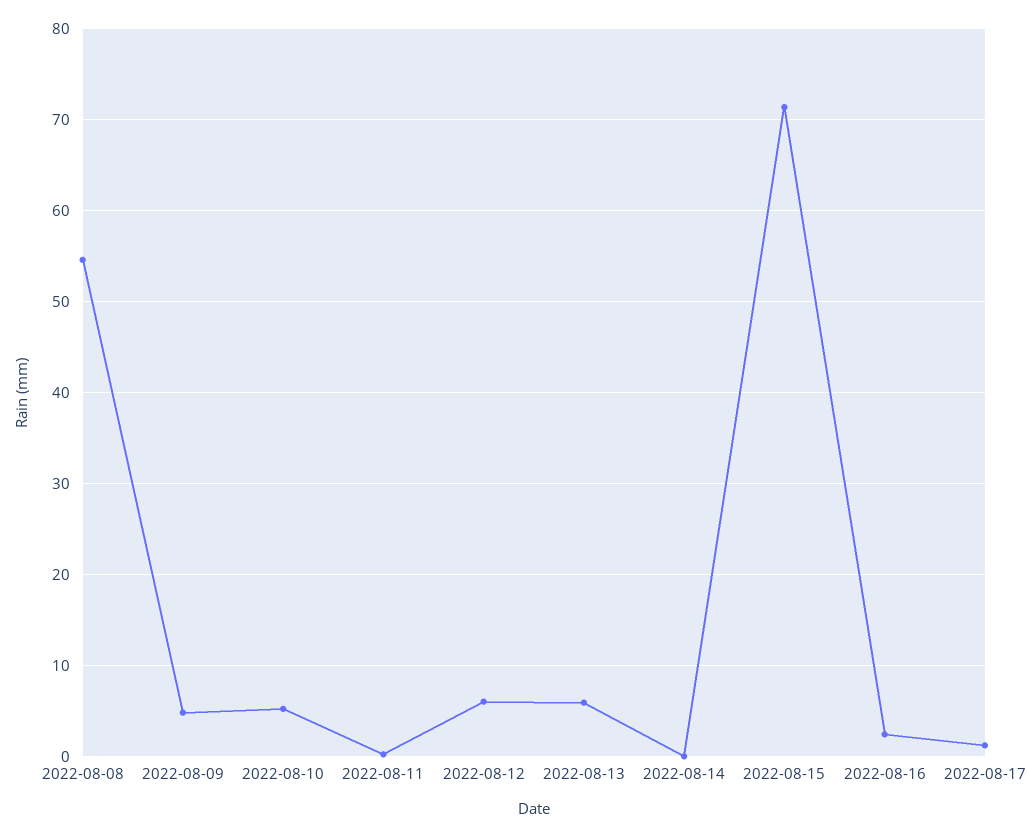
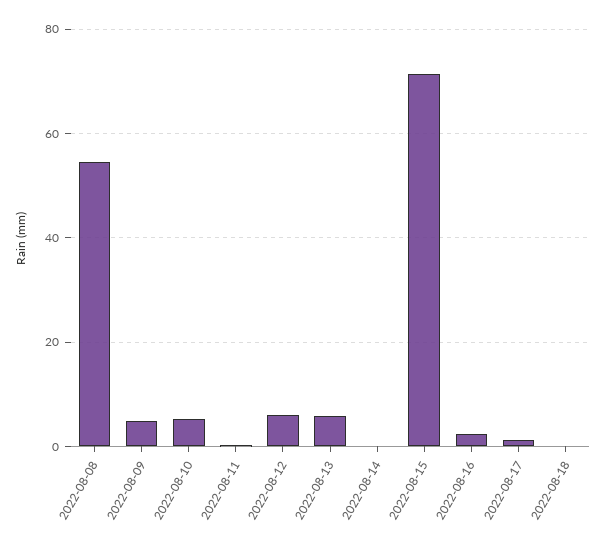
2022-08-18: none -> 0

